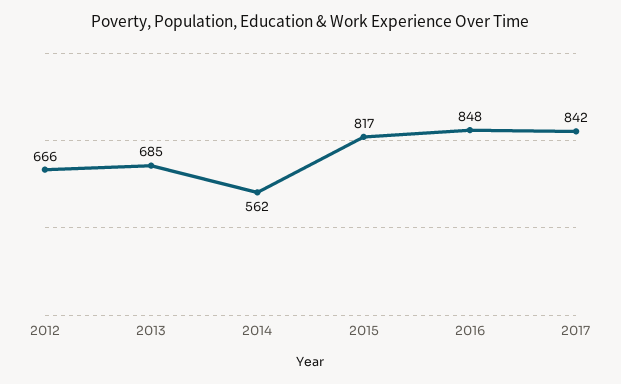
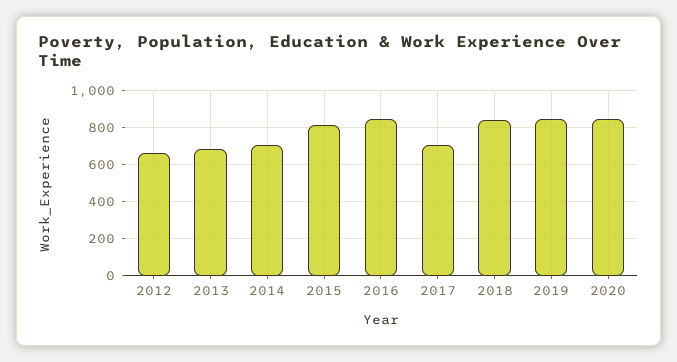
2014: 562 -> 700
2017: 842 -> 700
2018: none -> 850
2019: none -> 850
2020: none -> 850

